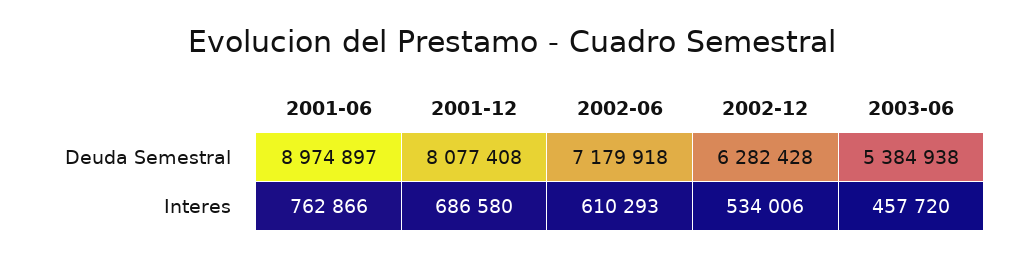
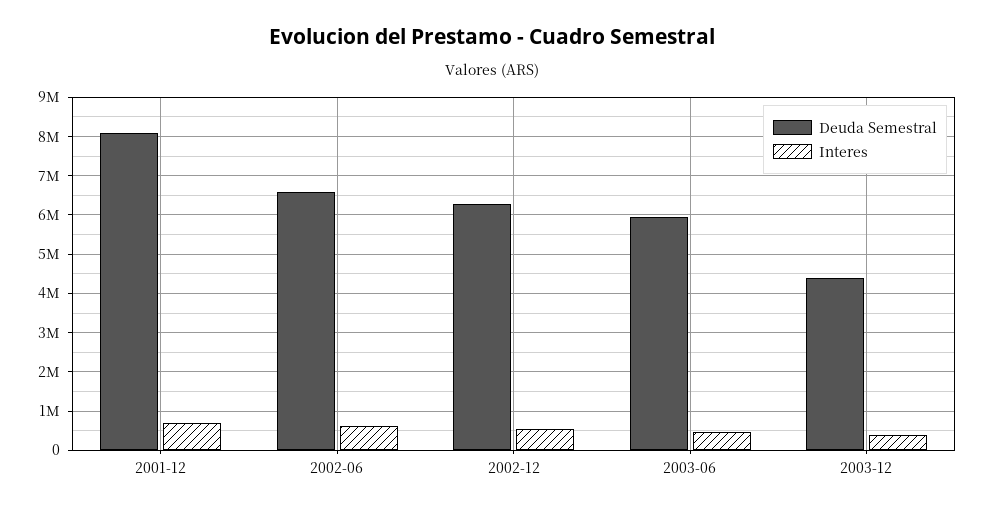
Deuda Semestral, 2001-06: 8974897 -> none
Deuda Semestral, 2002-06: 7179918 -> 6600000
Deuda Semestral, 2003-06: 5384938 -> 6000000
Interes, 2001-06: 762866 -> none
Deuda Semestral, 2003-12: none -> 4400000
Interes, 2003-12: none -> 400000

